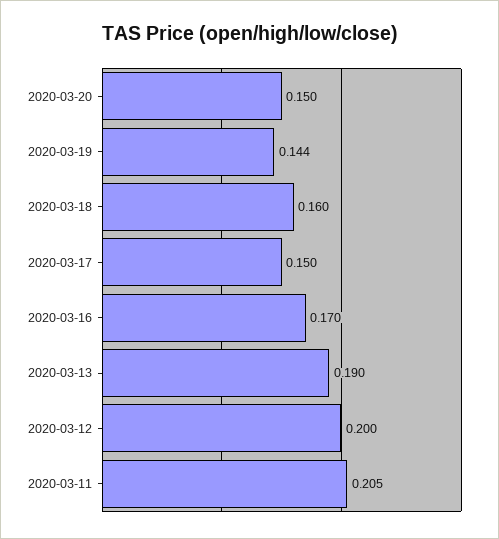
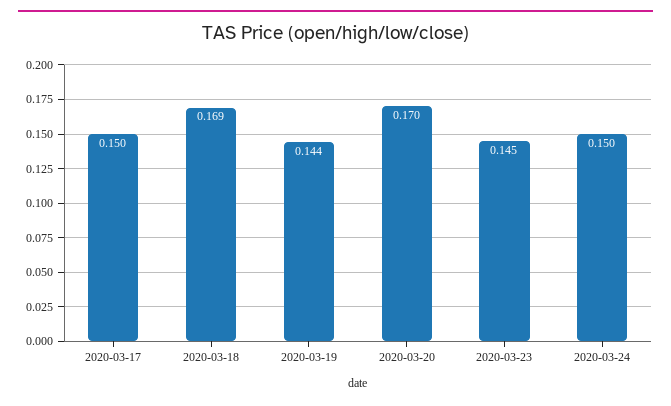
2020-03-20: 0.15 -> 0.17
2020-03-18: 0.16 -> 0.169
2020-03-16: 0.17 -> none
2020-03-13: 0.19 -> none
2020-03-12: 0.2 -> none
2020-03-11: 0.205 -> none
2020-03-23: none -> 0.145
2020-03-24: none -> 0.15

